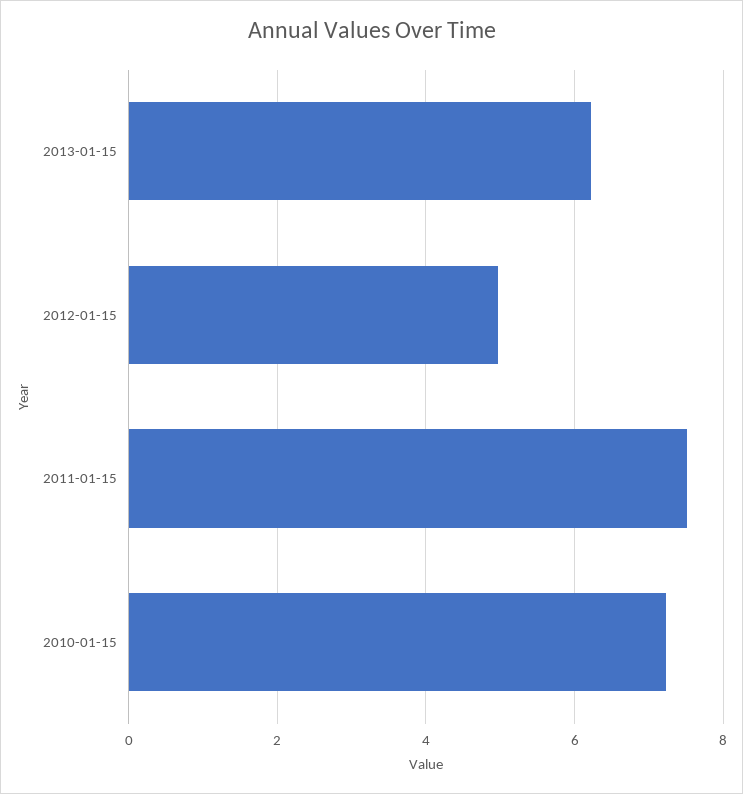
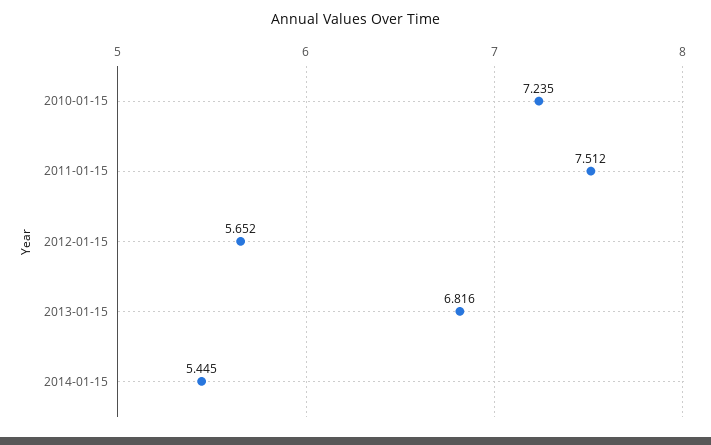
2013-01-15: 6.2 -> 6.816
2012-01-15: 5 -> 5.652
2014-01-15: none -> 5.445

